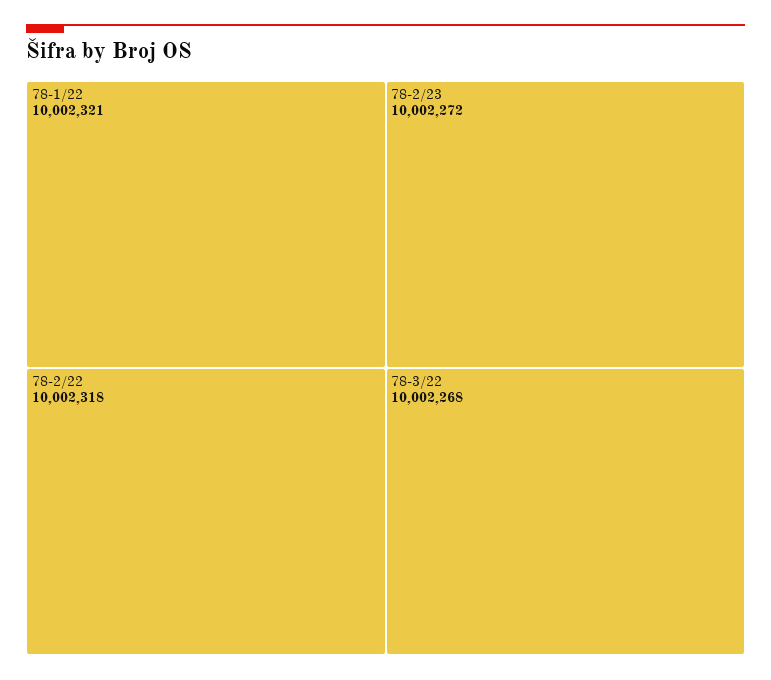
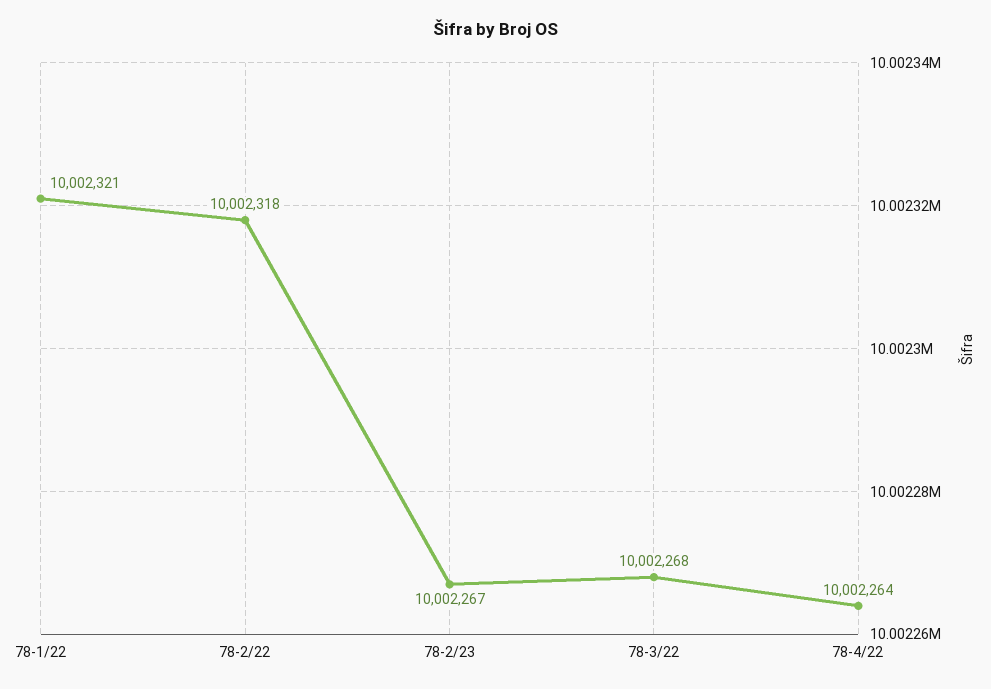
78-2/23: 10002272 -> 10002267
78-4/22: none -> 10002264

